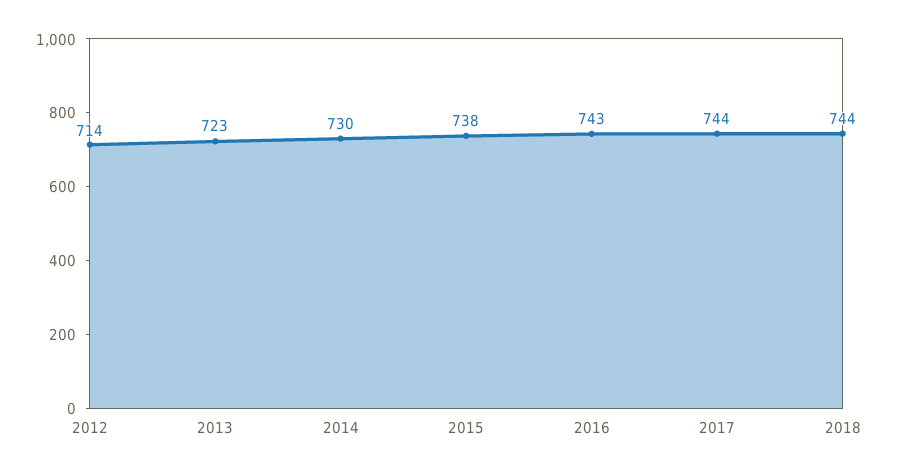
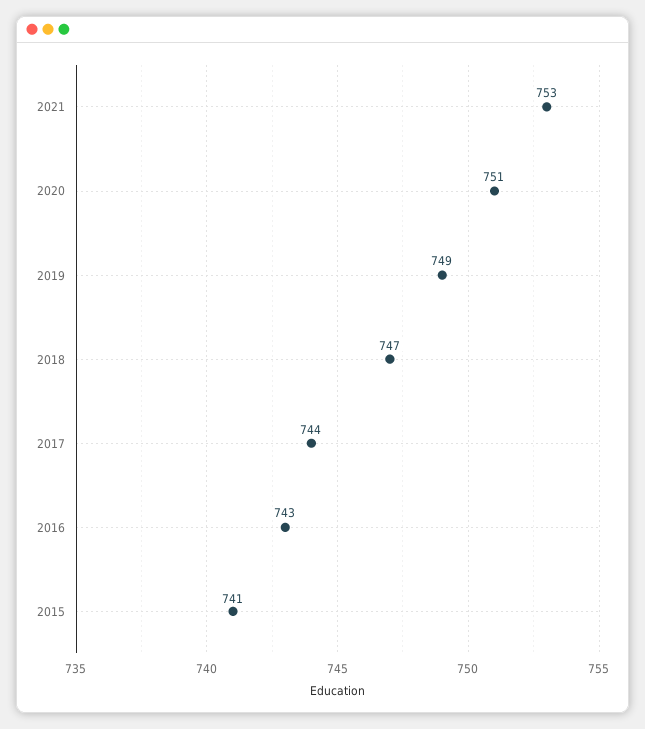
2012: 714 -> none
2013: 723 -> none
2014: 730 -> none
2015: 738 -> 741
2018: 744 -> 747
2021: none -> 753
2020: none -> 751
2019: none -> 749

